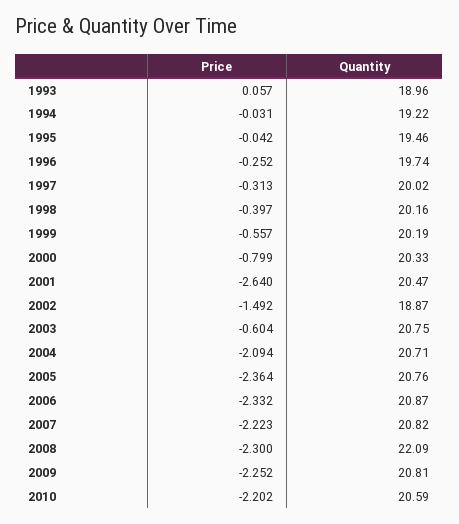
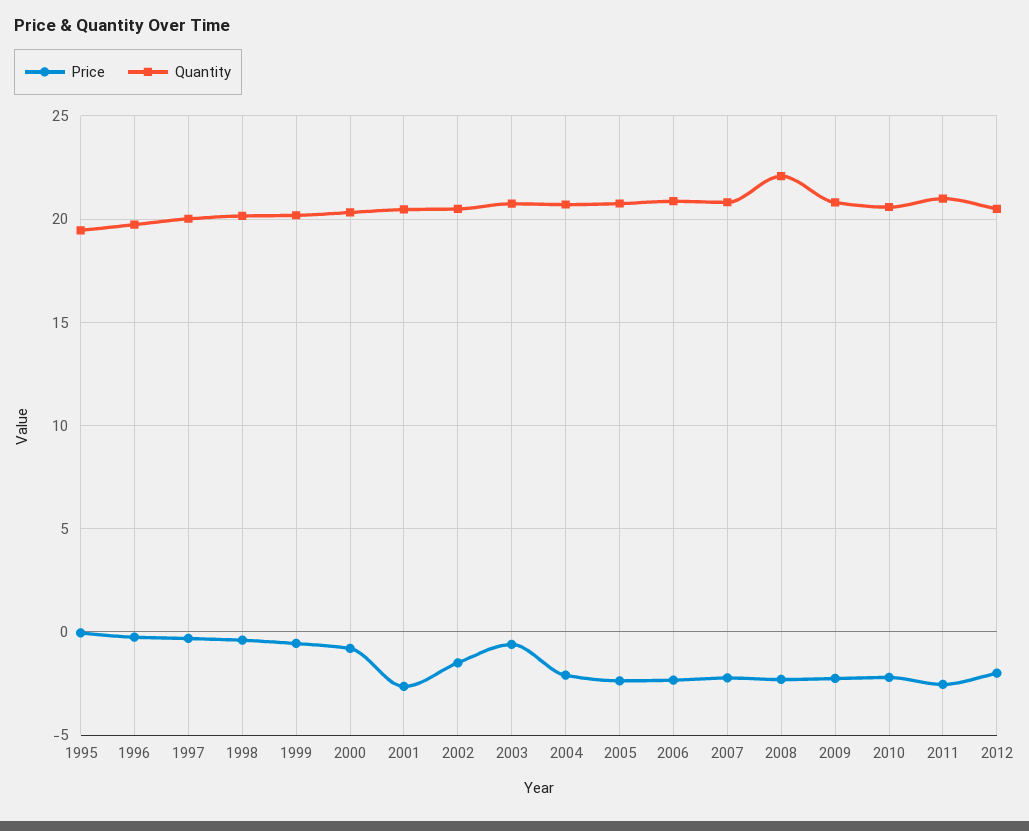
Price, 1993: 0.057 -> none
Quantity, 1993: 18.96 -> none
Price, 1994: -0.031 -> none
Quantity, 1994: 19.22 -> none
Quantity, 2002: 18.87 -> 20.5
Price, 2011: none -> -2.5
Quantity, 2011: none -> 21
Price, 2012: none -> -2
Quantity, 2012: none -> 20.5

